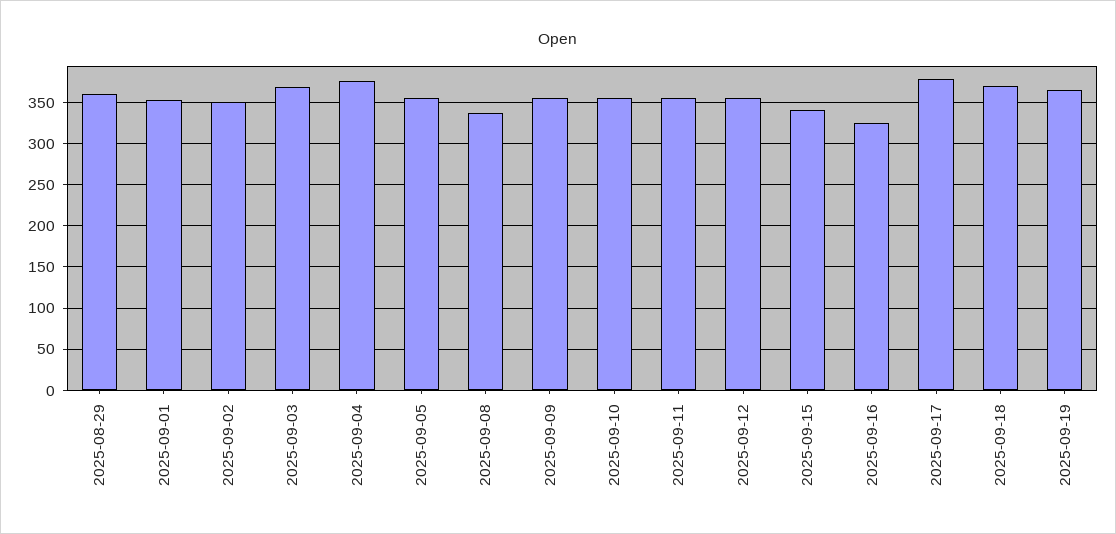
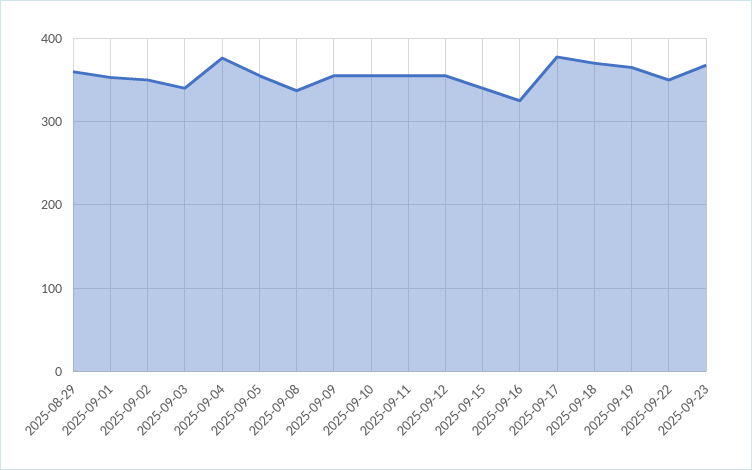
2025-09-03: 370 -> 340
2025-09-22: none -> 350
2025-09-23: none -> 370

